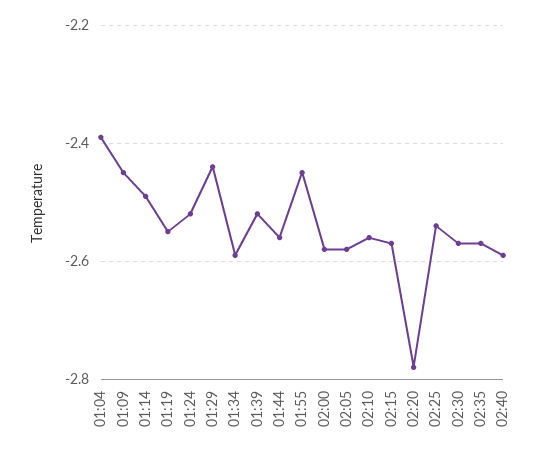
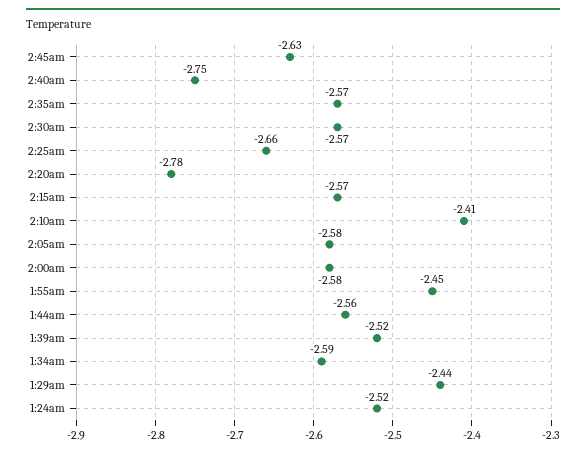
01:04: -2.4 -> none
01:09: -2.45 -> none
01:14: -2.5 -> none
01:19: -2.55 -> none
02:10: -2.55 -> -2.41
02:25: -2.55 -> -2.66
02:40: -2.6 -> -2.75
2:45am: none -> -2.63

